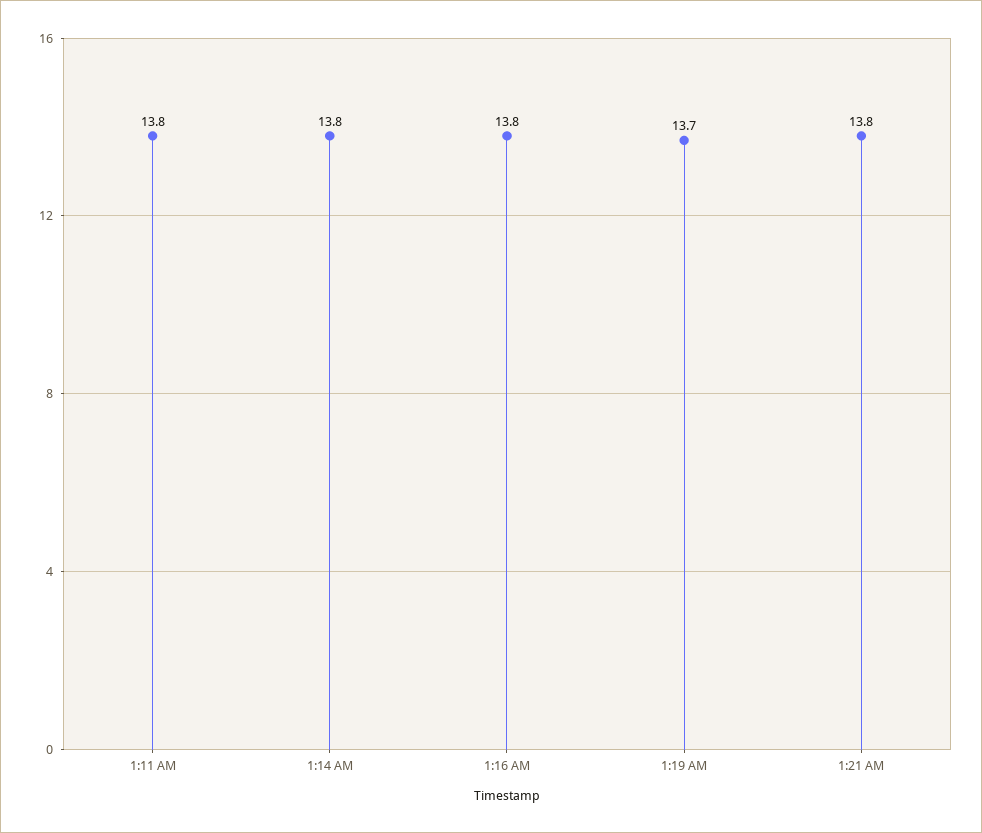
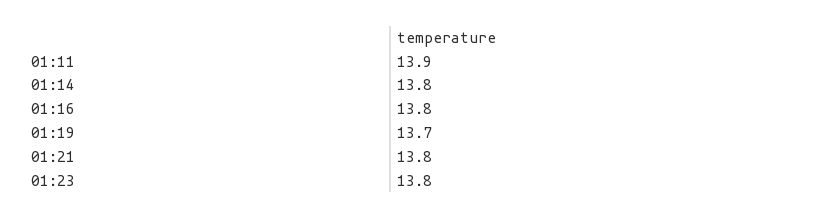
1:11 AM: 13.8 -> 13.9
01:23: none -> 13.8

